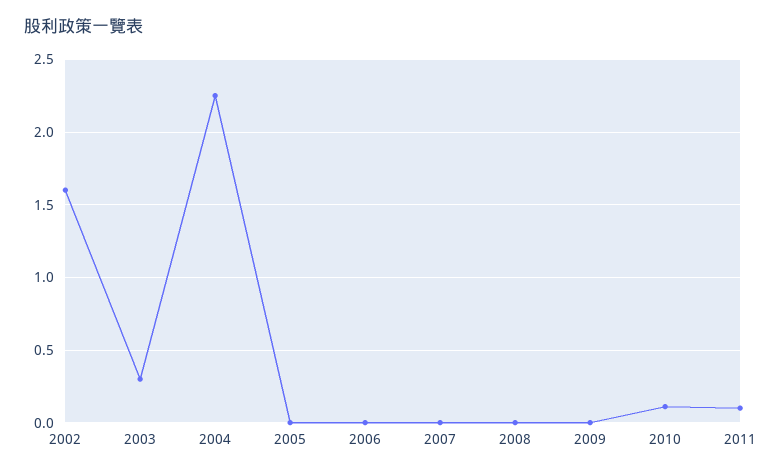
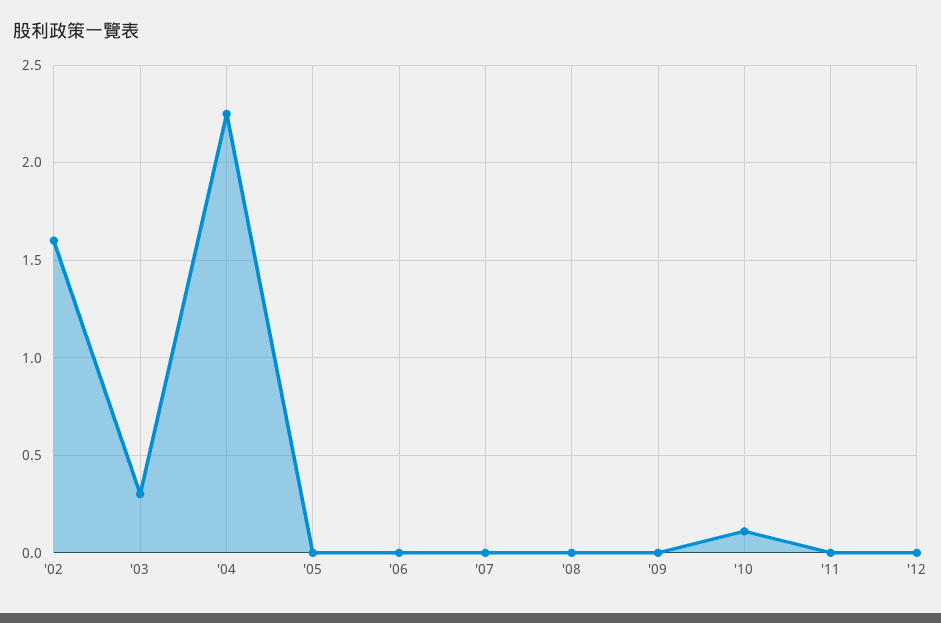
2011: 0.1 -> 0
'12: none -> 0

